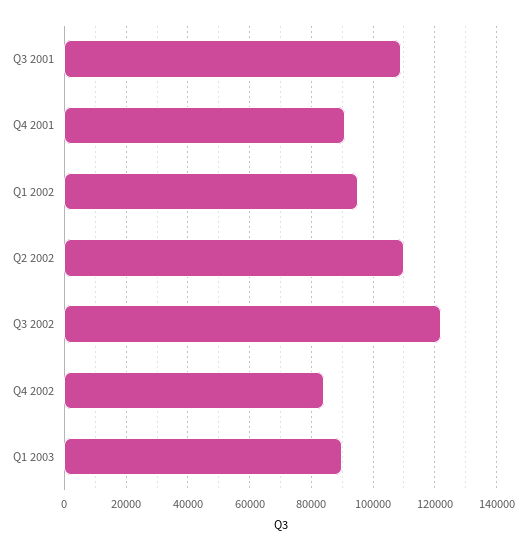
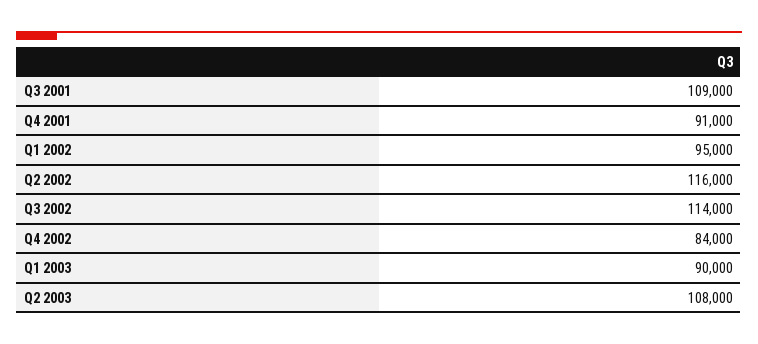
Q2 2002: 110000 -> 116000
Q3 2002: 122000 -> 114000
Q2 2003: none -> 108000

